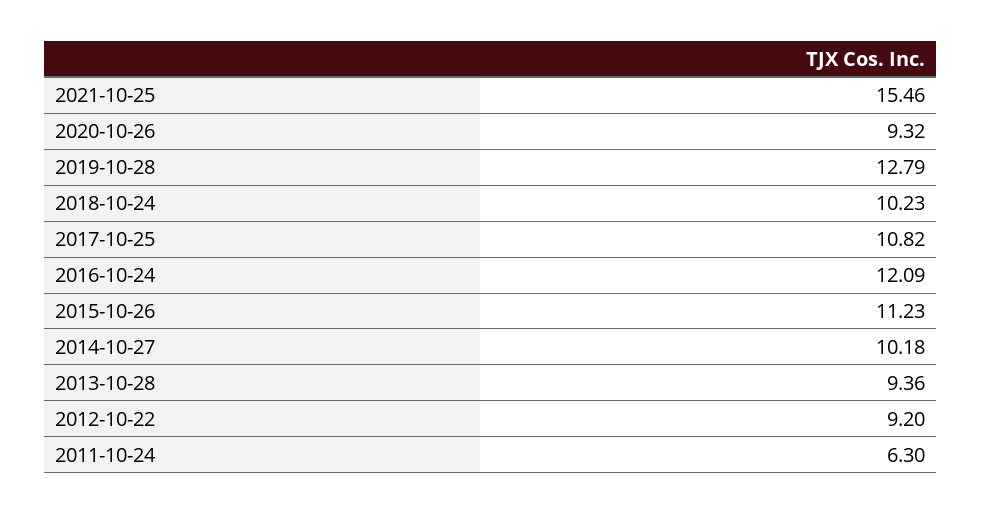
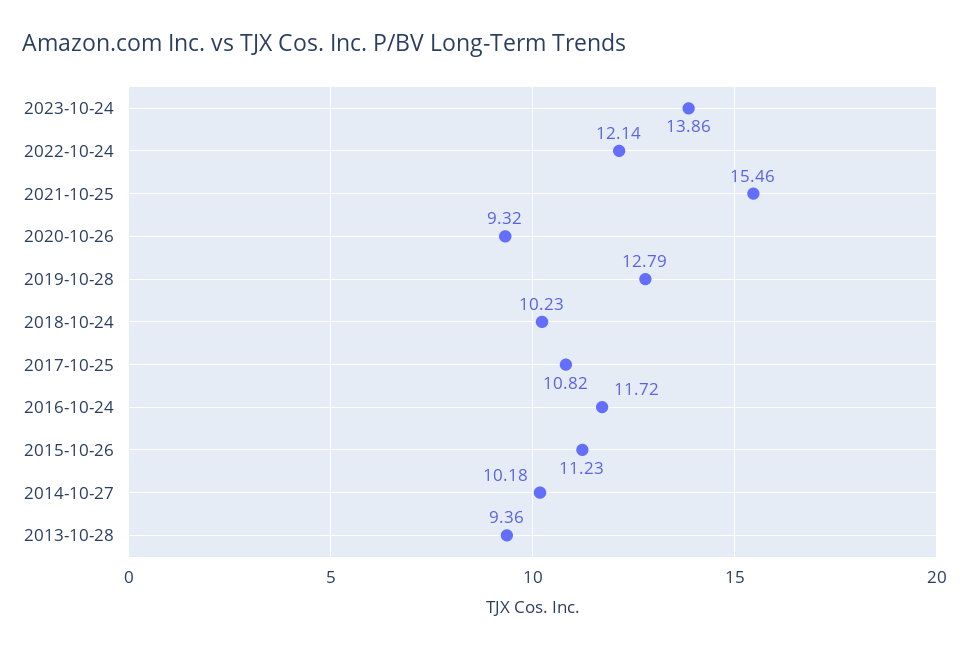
2016-10-24: 12.09 -> 11.72
2012-10-22: 9.2 -> none
2011-10-24: 6.3 -> none
2023-10-24: none -> 13.86
2022-10-24: none -> 12.14

